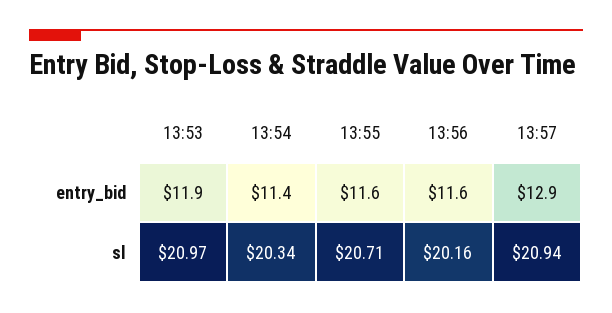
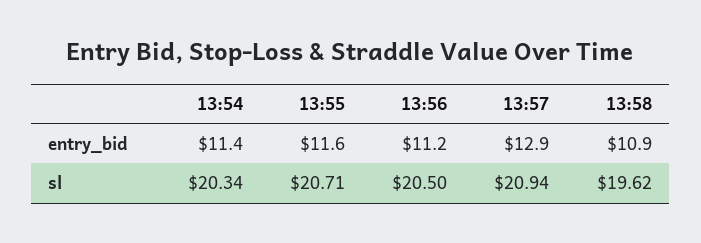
13:53, entry_bid: 11.9 -> none
13:56, entry_bid: 11.6 -> 11.2
13:53, sl: 20.97 -> none
13:56, sl: 20.16 -> 20.5
13:58, entry_bid: none -> 10.9
13:58, sl: none -> 19.62

